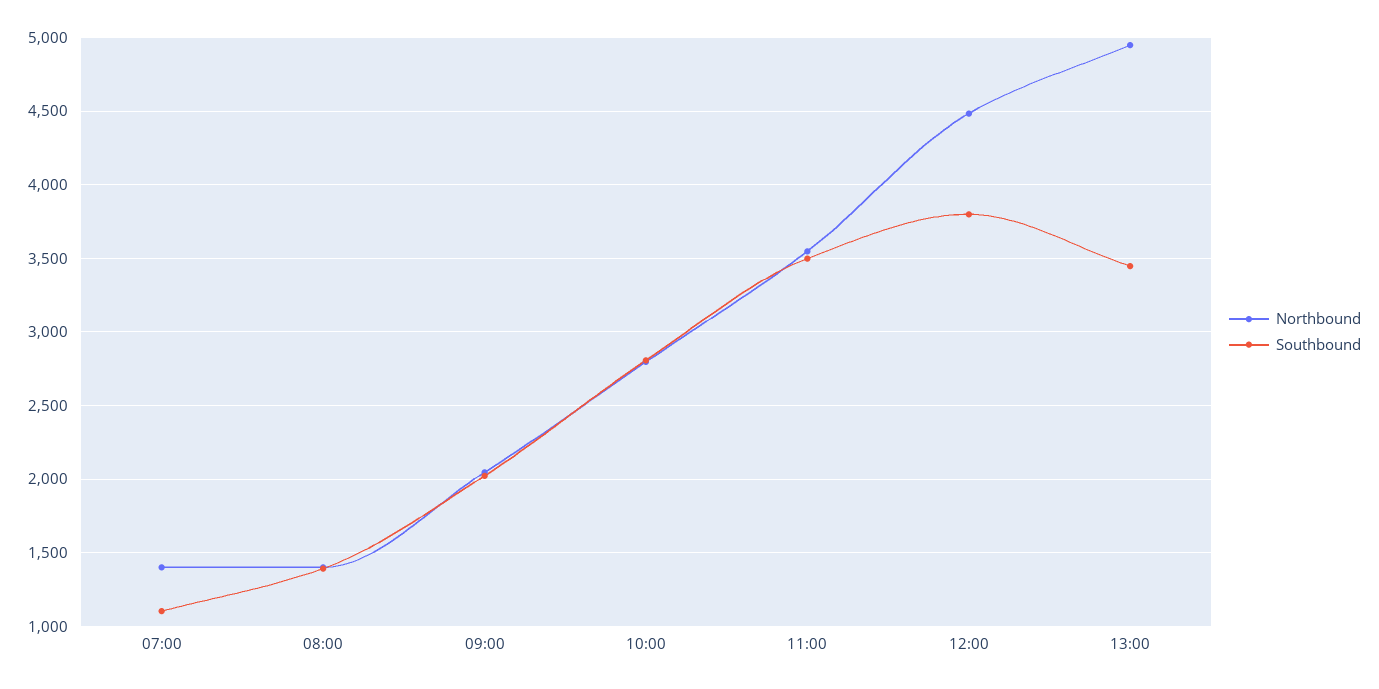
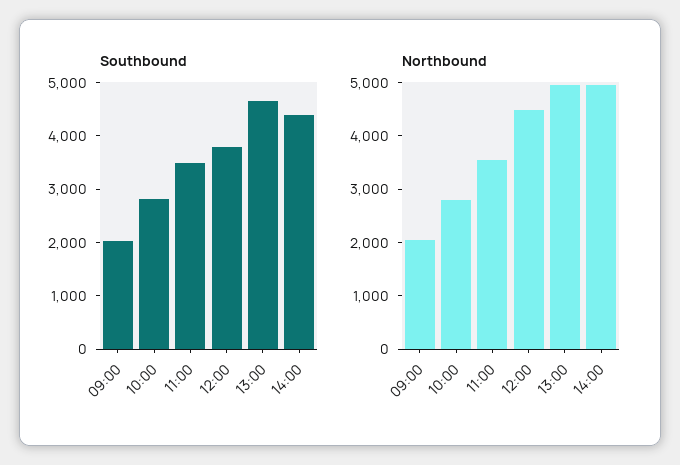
Northbound, 07:00: 1400 -> none
Southbound, 07:00: 1100 -> none
Northbound, 08:00: 1400 -> none
Southbound, 08:00: 1400 -> none
Southbound, 13:00: 3450 -> 4600
Southbound, 14:00: none -> 4400
Northbound, 14:00: none -> 5000

